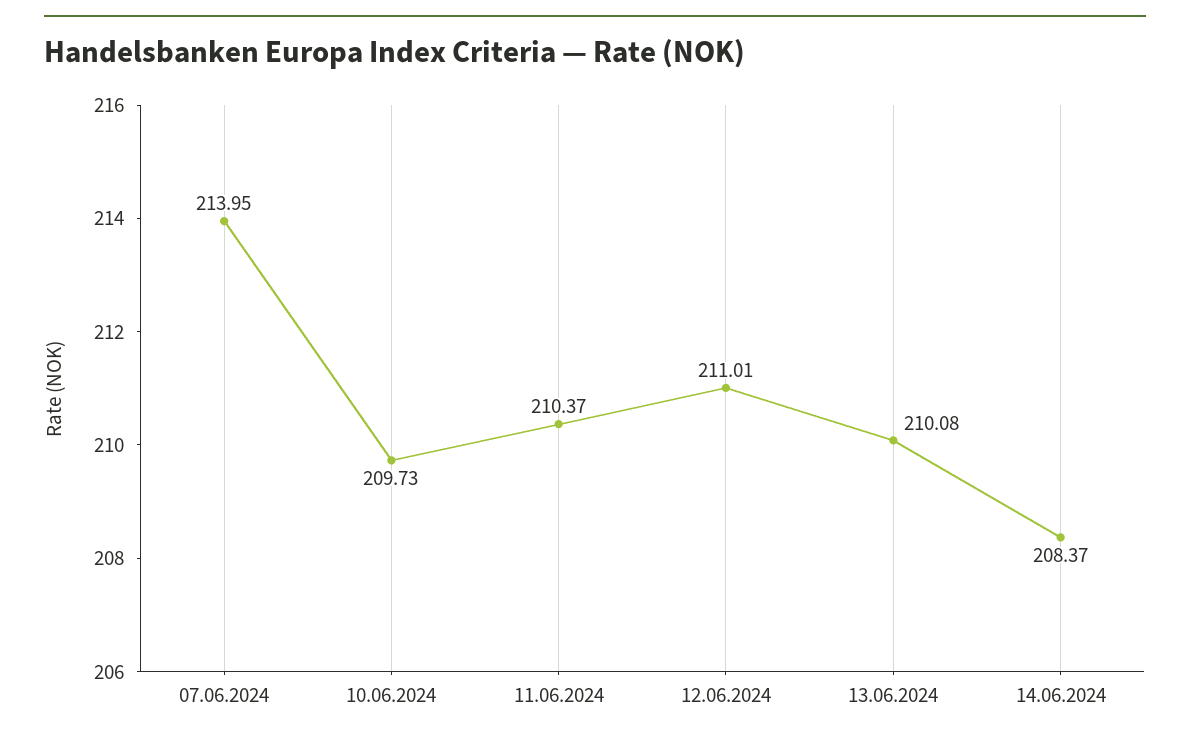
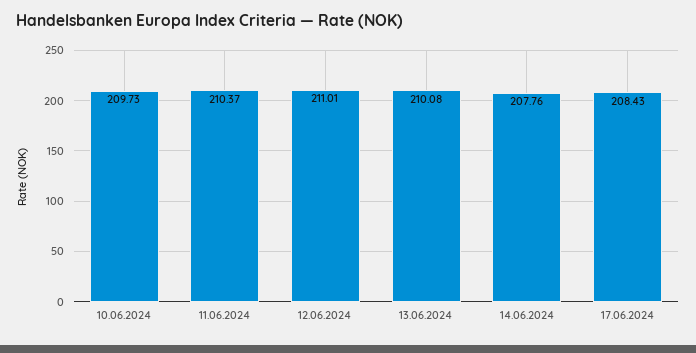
07.06.2024: 213.95 -> none
14.06.2024: 208.37 -> 207.76
17.06.2024: none -> 208.43

